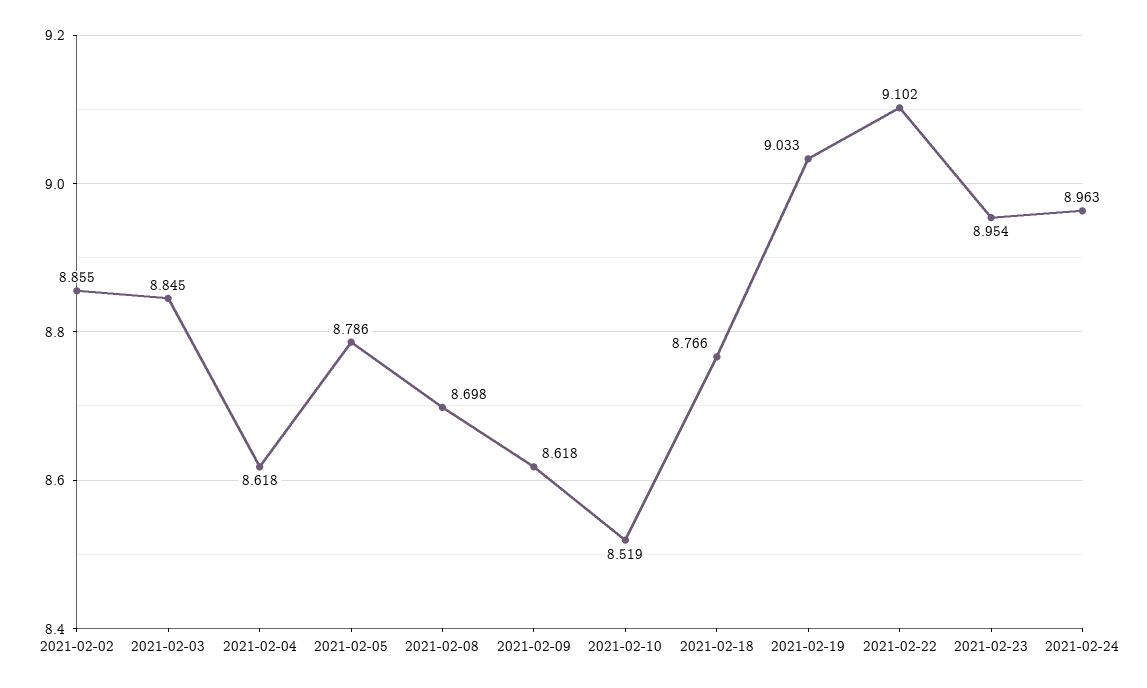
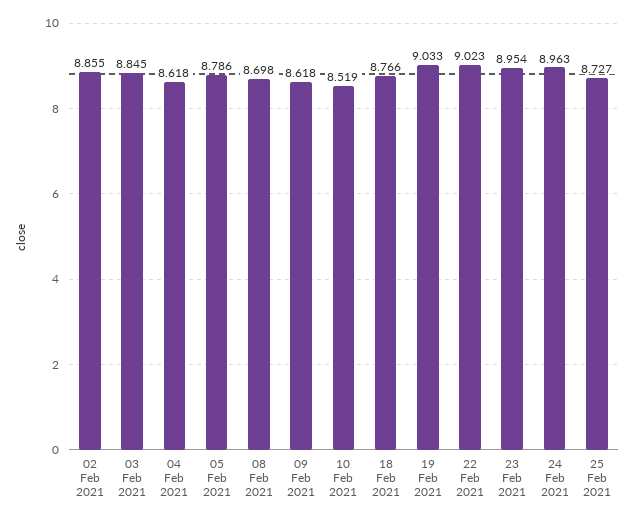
2021-02-22: 9.102 -> 9.023
25 Feb 2021: none -> 8.727

